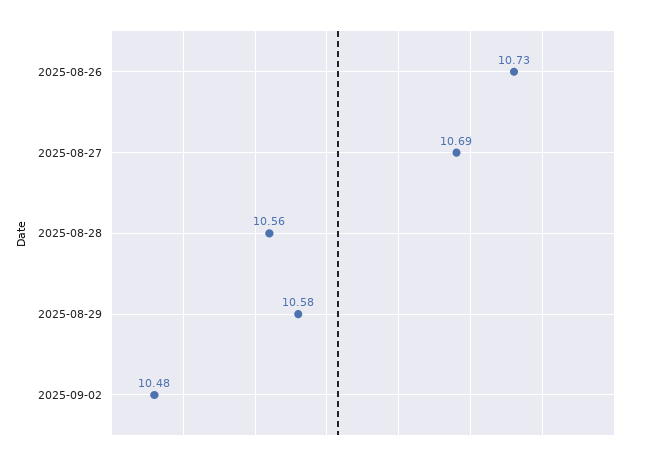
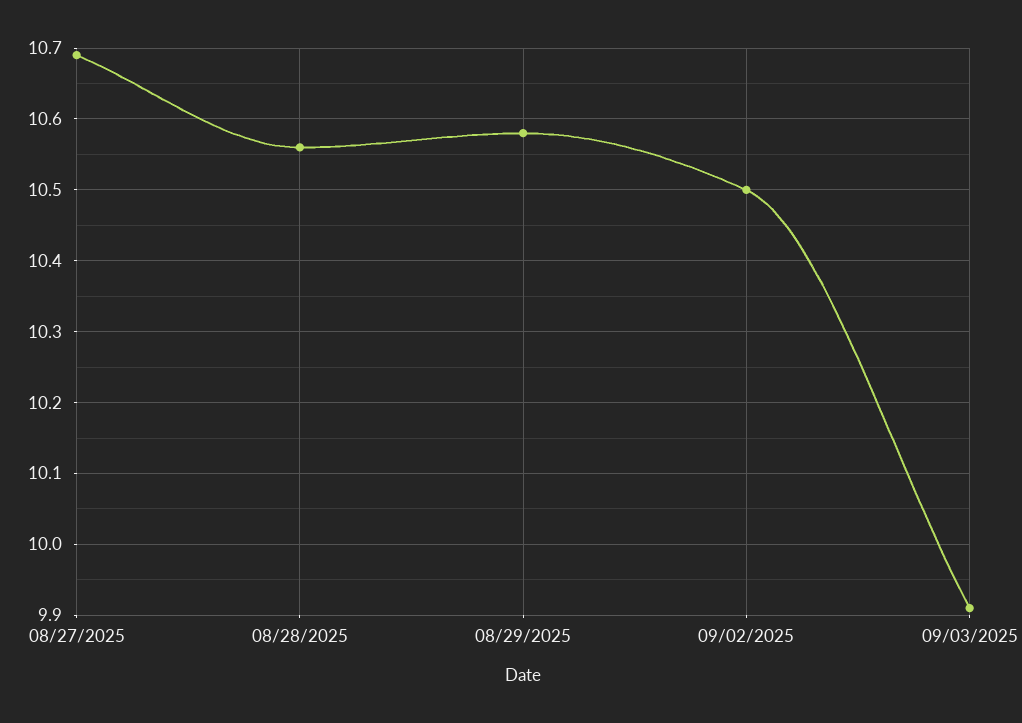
2025-08-26: 10.73 -> none
2025-09-02: 10.48 -> 10.5
09/03/2025: none -> 9.91

